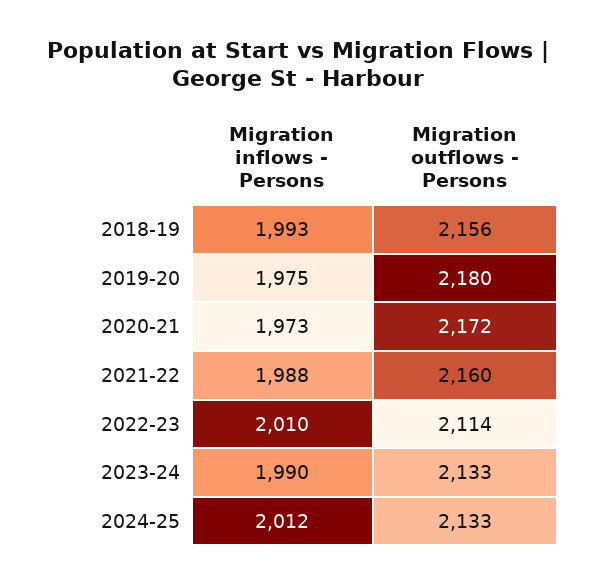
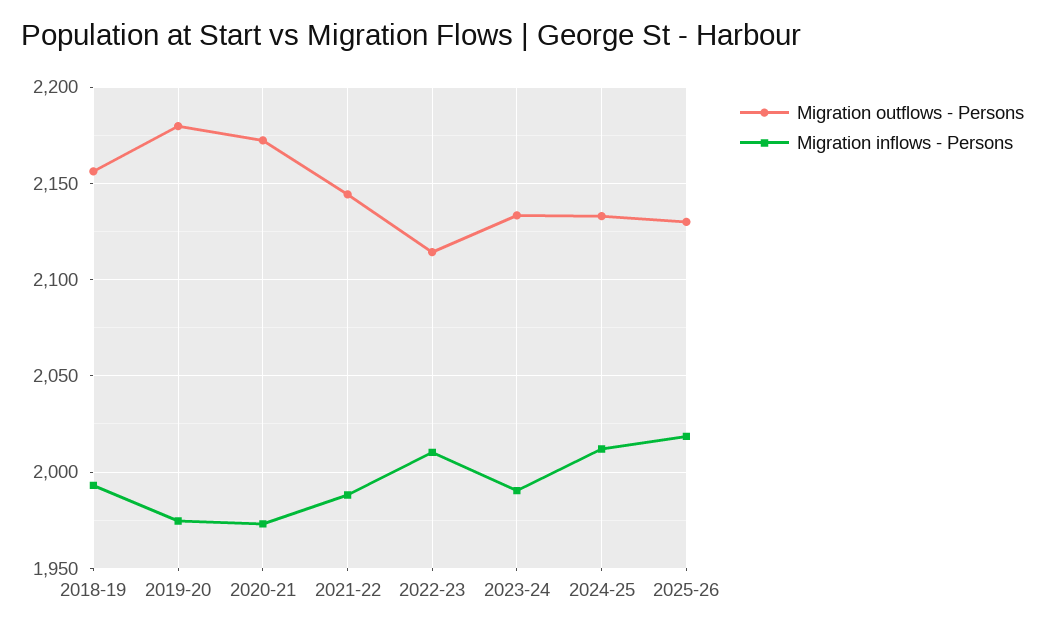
Migration outflows - Persons, 2021-22: 2160 -> 2145
Migration outflows - Persons, 2025-26: none -> 2130
Migration inflows - Persons, 2025-26: none -> 2020

